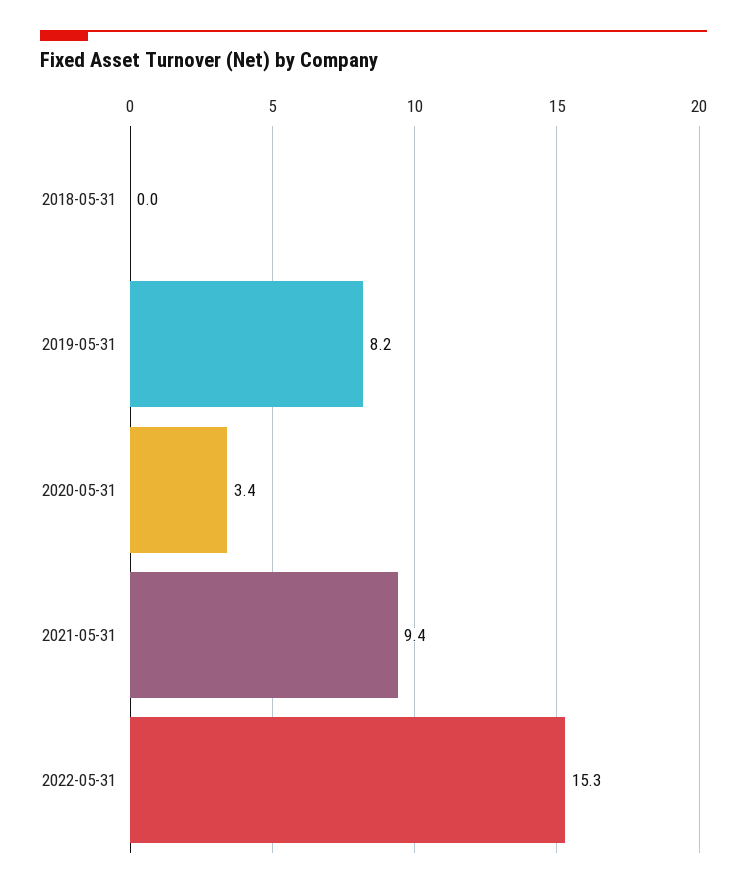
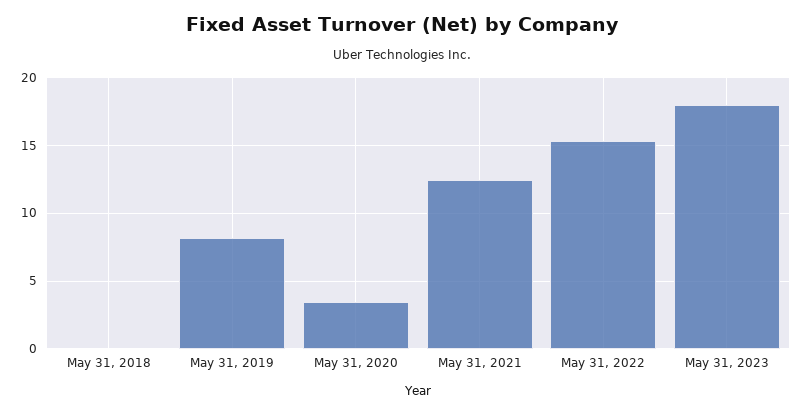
2021-05-31: 9.4 -> 12.5
May 31, 2023: none -> 18

